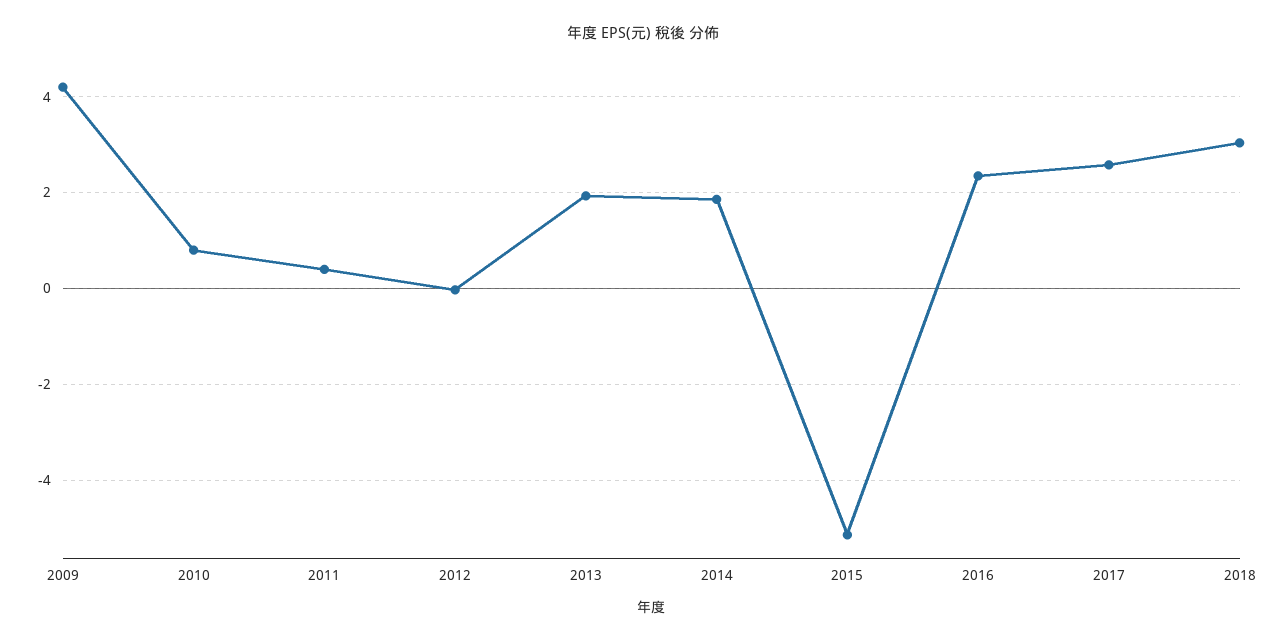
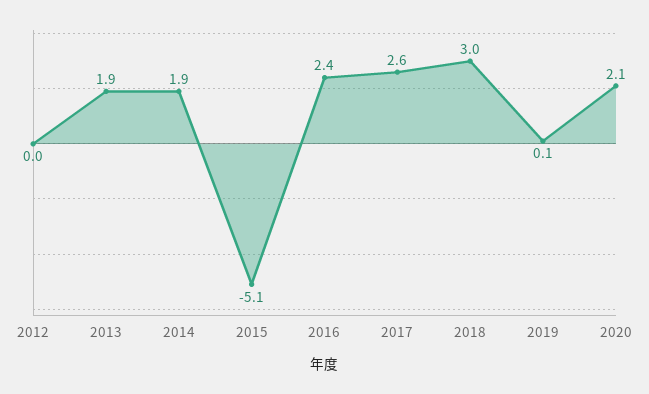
2009: 4.2 -> none
2010: 0.8 -> none
2011: 0.4 -> none
2019: none -> 0.1
2020: none -> 2.1

